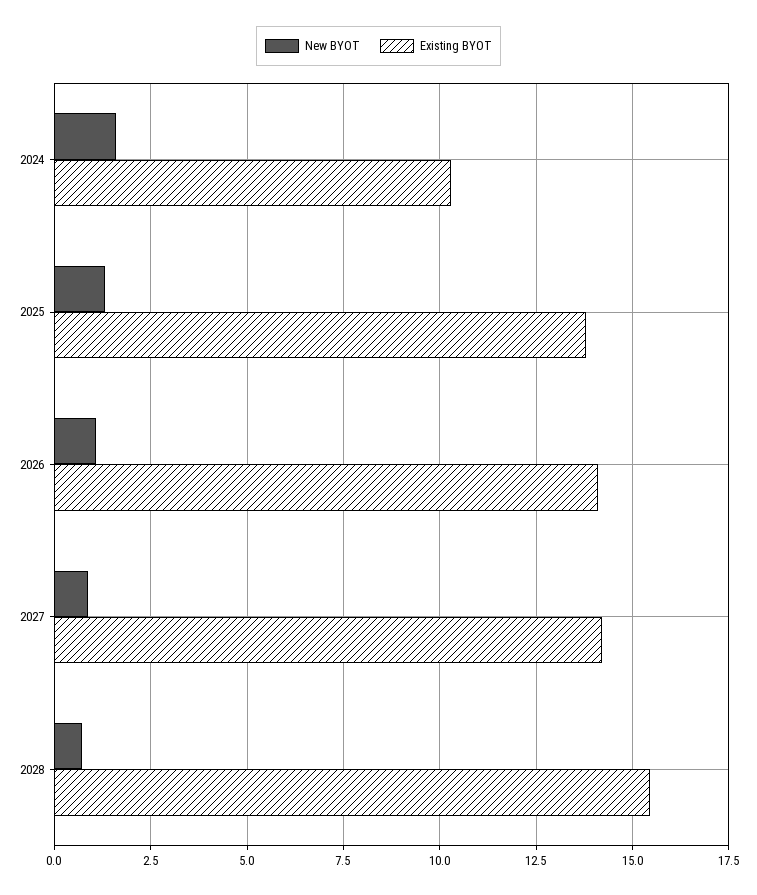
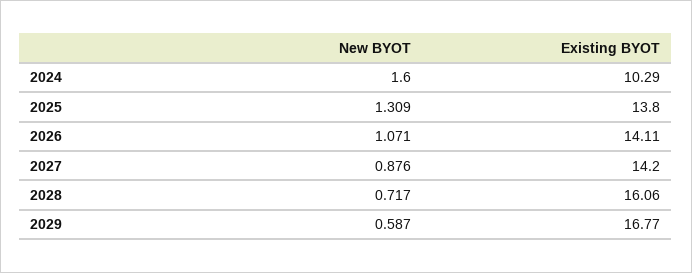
Existing BYOT, 2028: 15.5 -> 16.06
New BYOT, 2029: none -> 0.587
Existing BYOT, 2029: none -> 16.77

